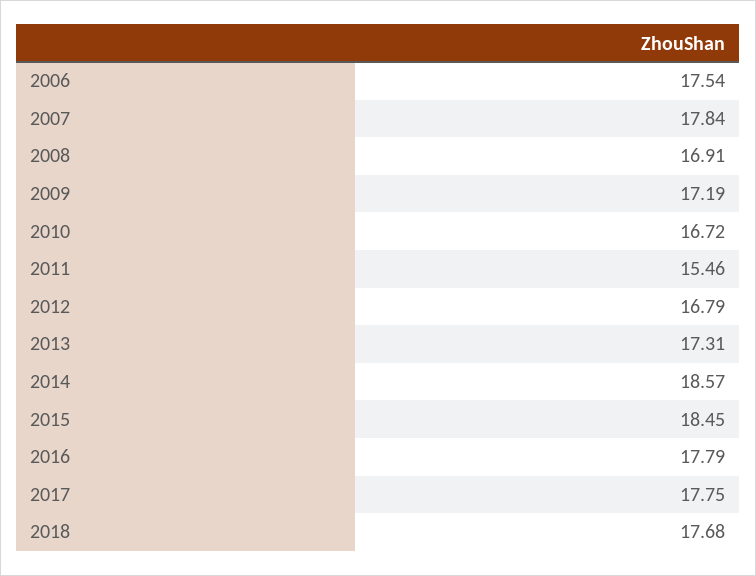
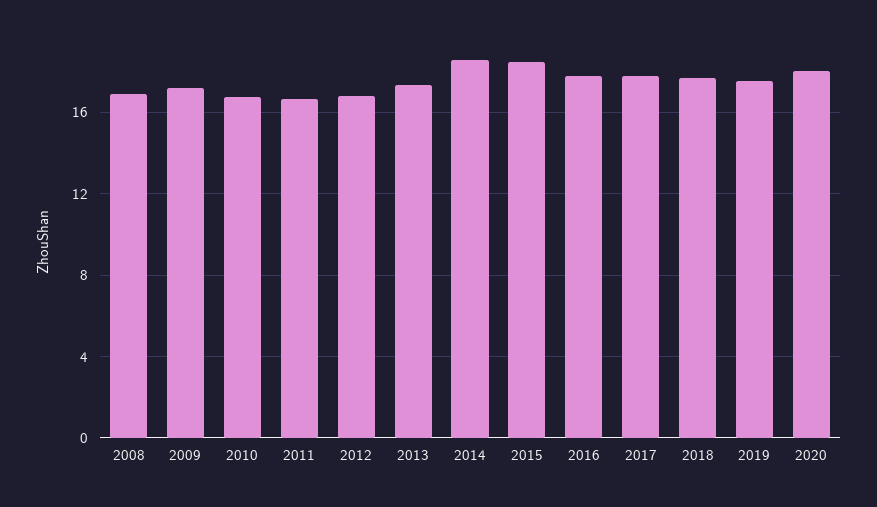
2006: 17.54 -> none
2007: 17.84 -> none
2011: 15.46 -> 16.5
2019: none -> 17.5
2020: none -> 18

